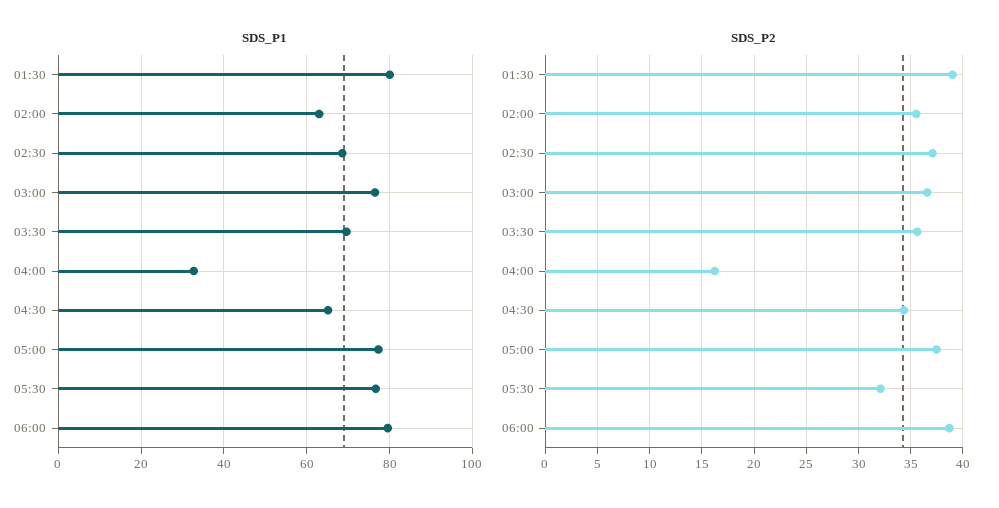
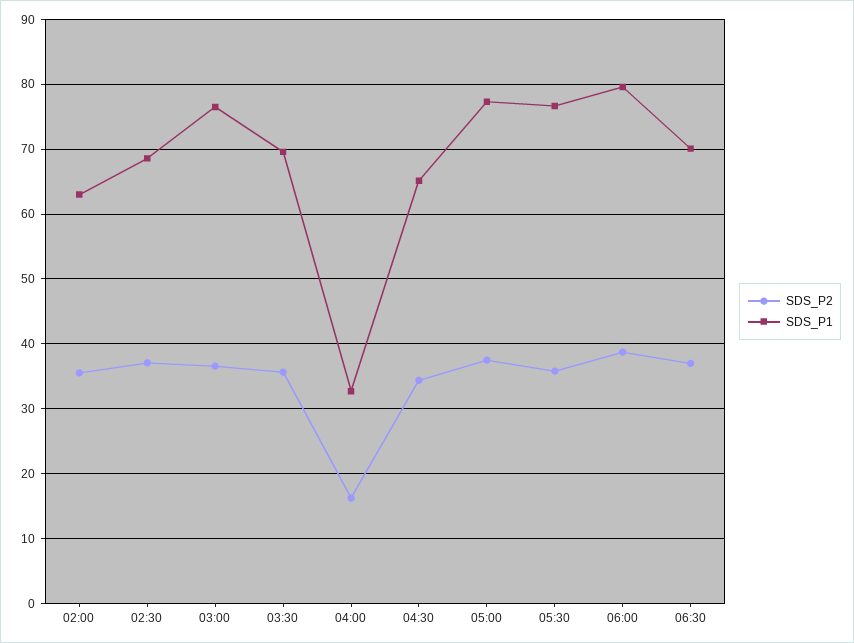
SDS_P1, 01:30: 80 -> none
SDS_P2, 01:30: 39 -> none
SDS_P2, 05:30: 32 -> 36
SDS_P2, 06:30: none -> 37
SDS_P1, 06:30: none -> 70

